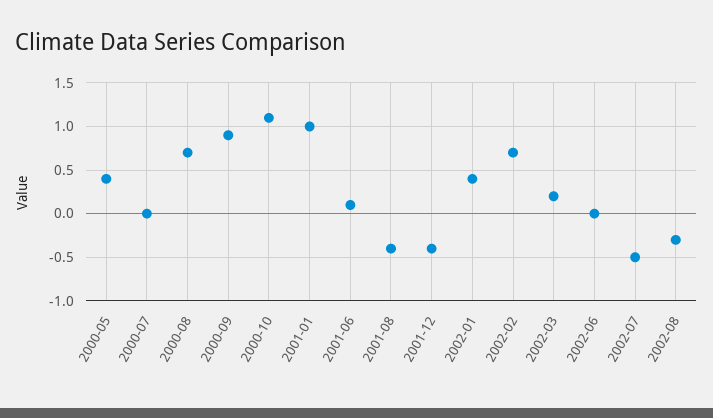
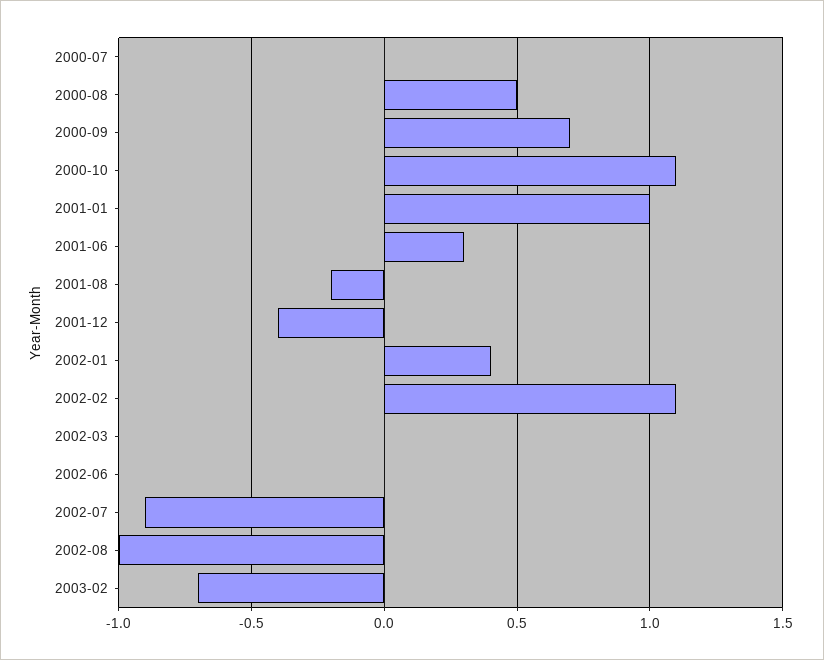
2000-05: 0.4 -> none
2000-08: 0.7 -> 0.5
2000-09: 0.9 -> 0.7
2001-06: 0.1 -> 0.3
2001-08: -0.4 -> -0.2
2002-02: 0.7 -> 1.1
2002-03: 0.2 -> 0
2002-07: -0.5 -> -0.9
2002-08: -0.3 -> -1
2003-02: none -> -0.7

